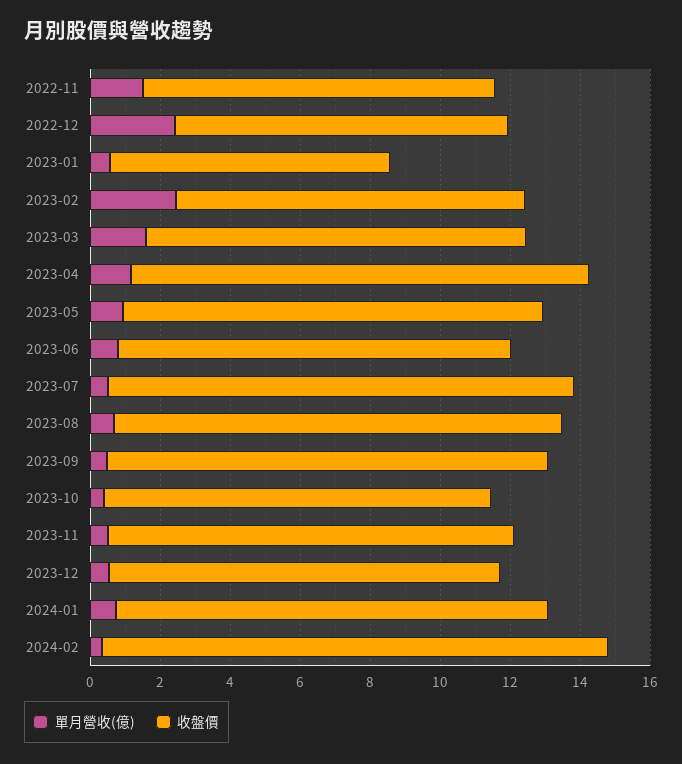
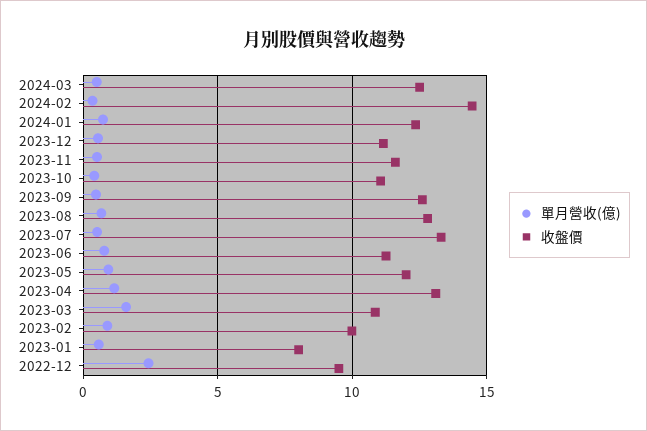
單月營收(億), 2022-11: 1.5 -> none
收盤價, 2022-11: 10 -> none
單月營收(億), 2023-02: 2.5 -> 1
單月營收(億), 2024-03: none -> 0.5
收盤價, 2024-03: none -> 12.5

